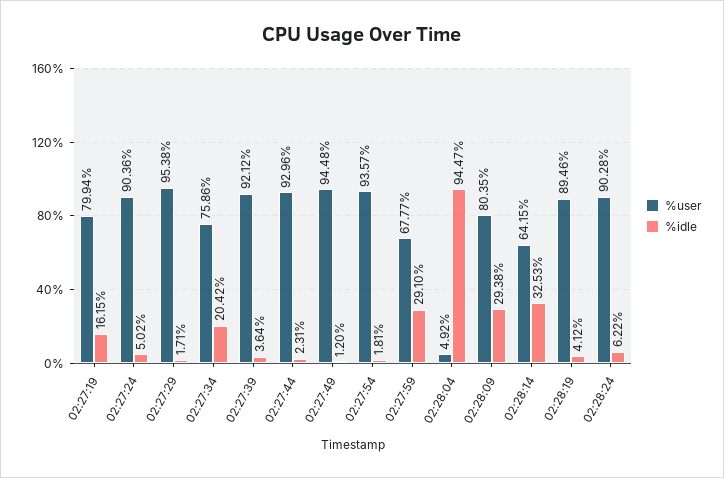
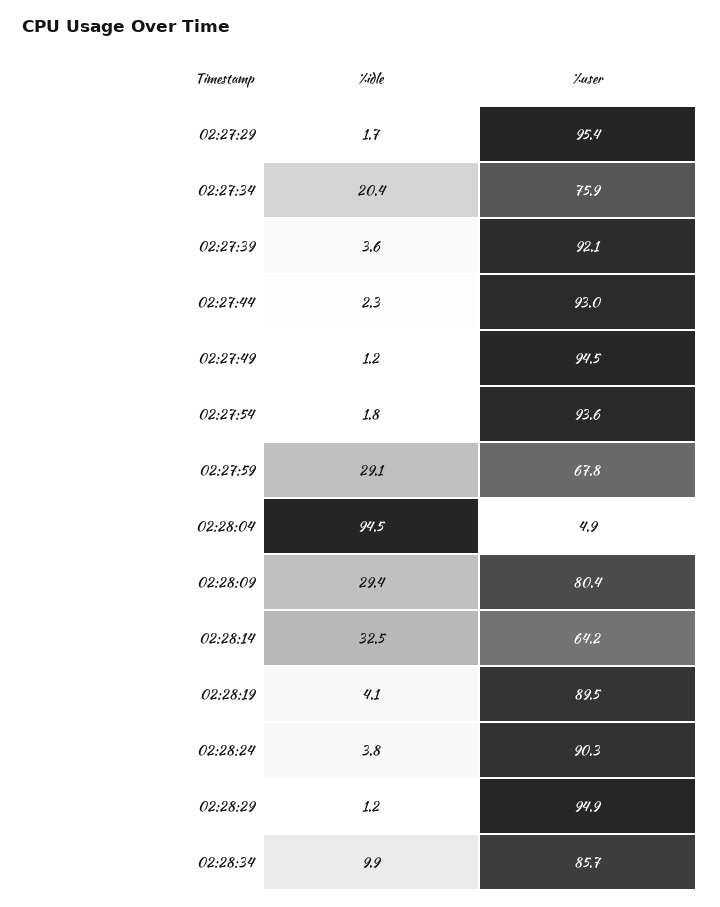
%user, 02:27:19: 79.94 -> none
%idle, 02:27:19: 16.15 -> none
%user, 02:27:24: 90.36 -> none
%idle, 02:27:24: 5.02 -> none
%idle, 02:28:24: 6.22 -> 3.8
%idle, 02:28:29: none -> 1.2
%user, 02:28:29: none -> 94.9
%idle, 02:28:34: none -> 9.9
%user, 02:28:34: none -> 85.7

